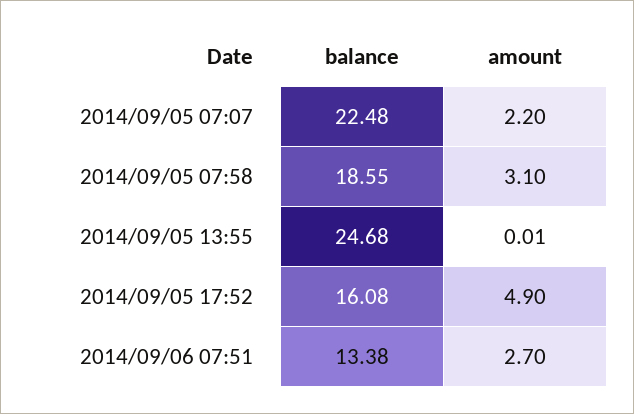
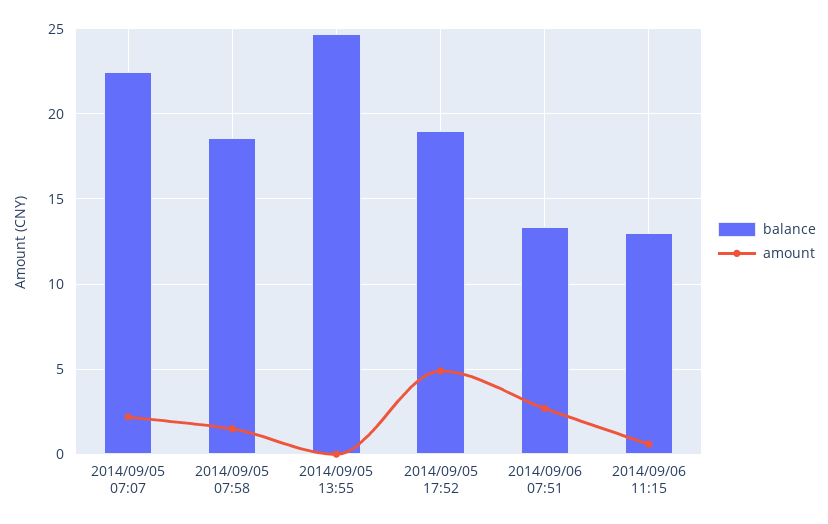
amount, 2014/09/05 07:58: 3.1 -> 1.5
balance, 2014/09/05 17:52: 16.08 -> 19
balance, 2014/09/06 11:15: none -> 13
amount, 2014/09/06 11:15: none -> 0.5

